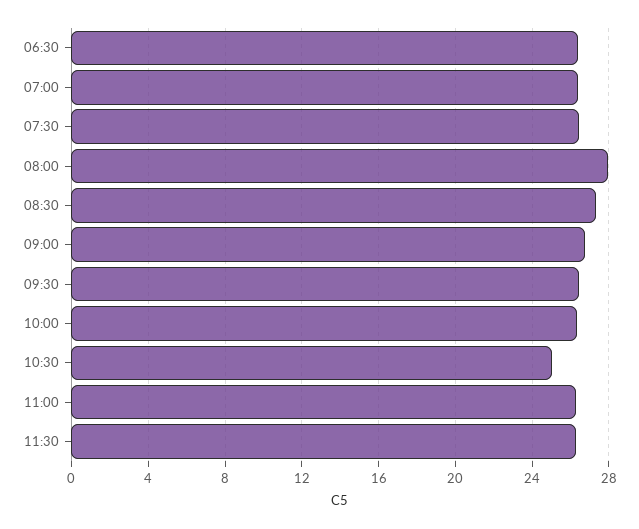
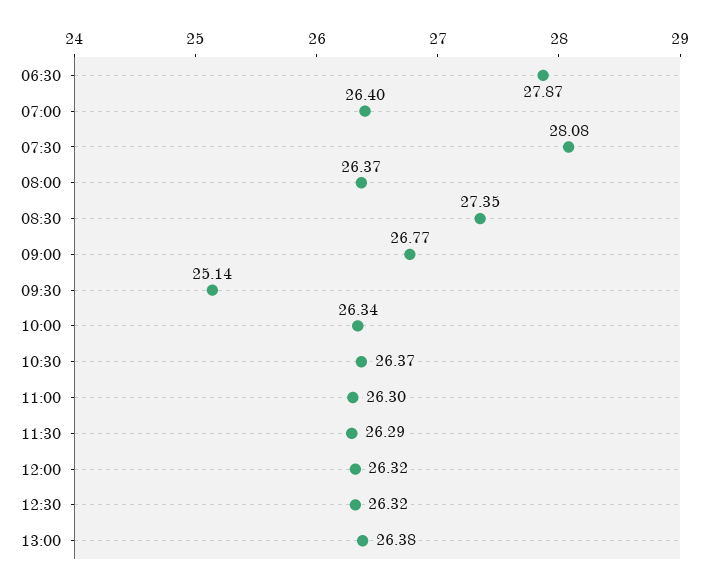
06:30: 26.5 -> 27.87
07:30: 26.5 -> 28.08
08:00: 28 -> 26.37
09:30: 26.5 -> 25.14
10:30: 25 -> 26.37
12:00: none -> 26.32
12:30: none -> 26.32
13:00: none -> 26.38

